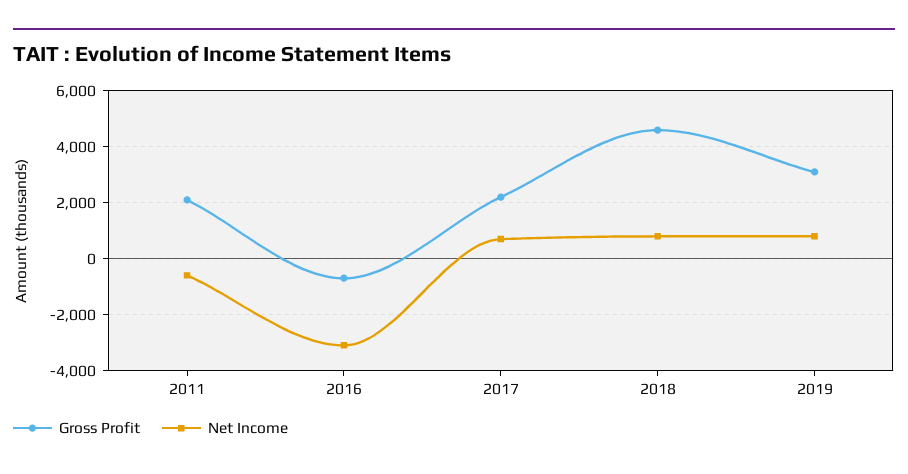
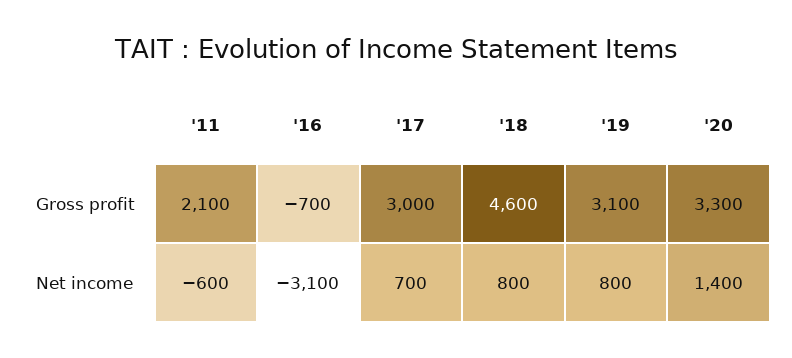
Gross Profit, 2017: 2250 -> 3000
Gross Profit, '20: none -> 3300
Net Income, '20: none -> 1400

